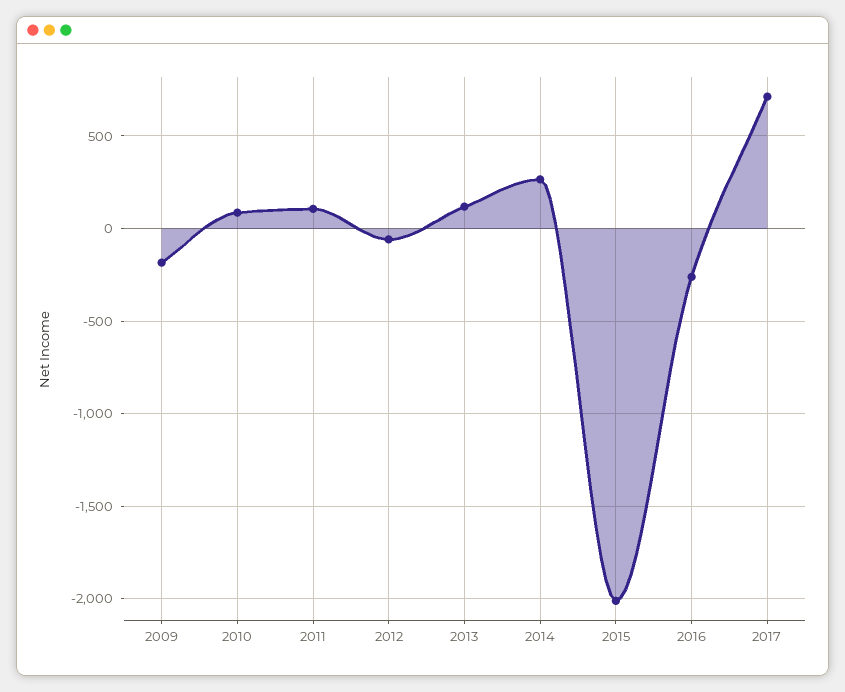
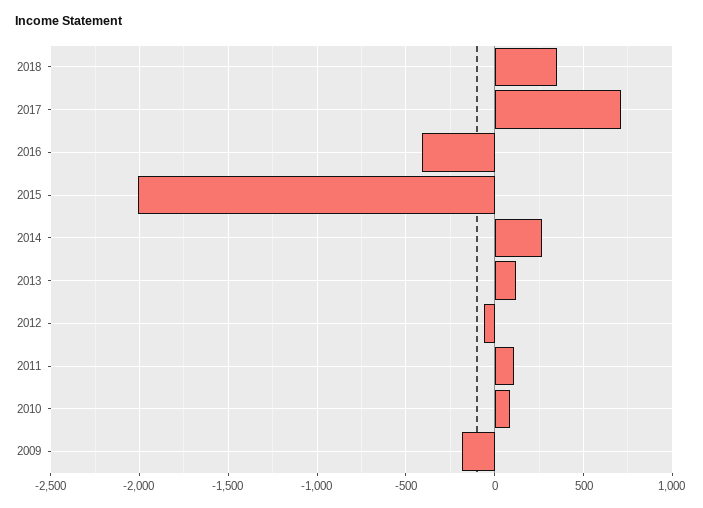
2016: -250 -> -400
2018: none -> 350

